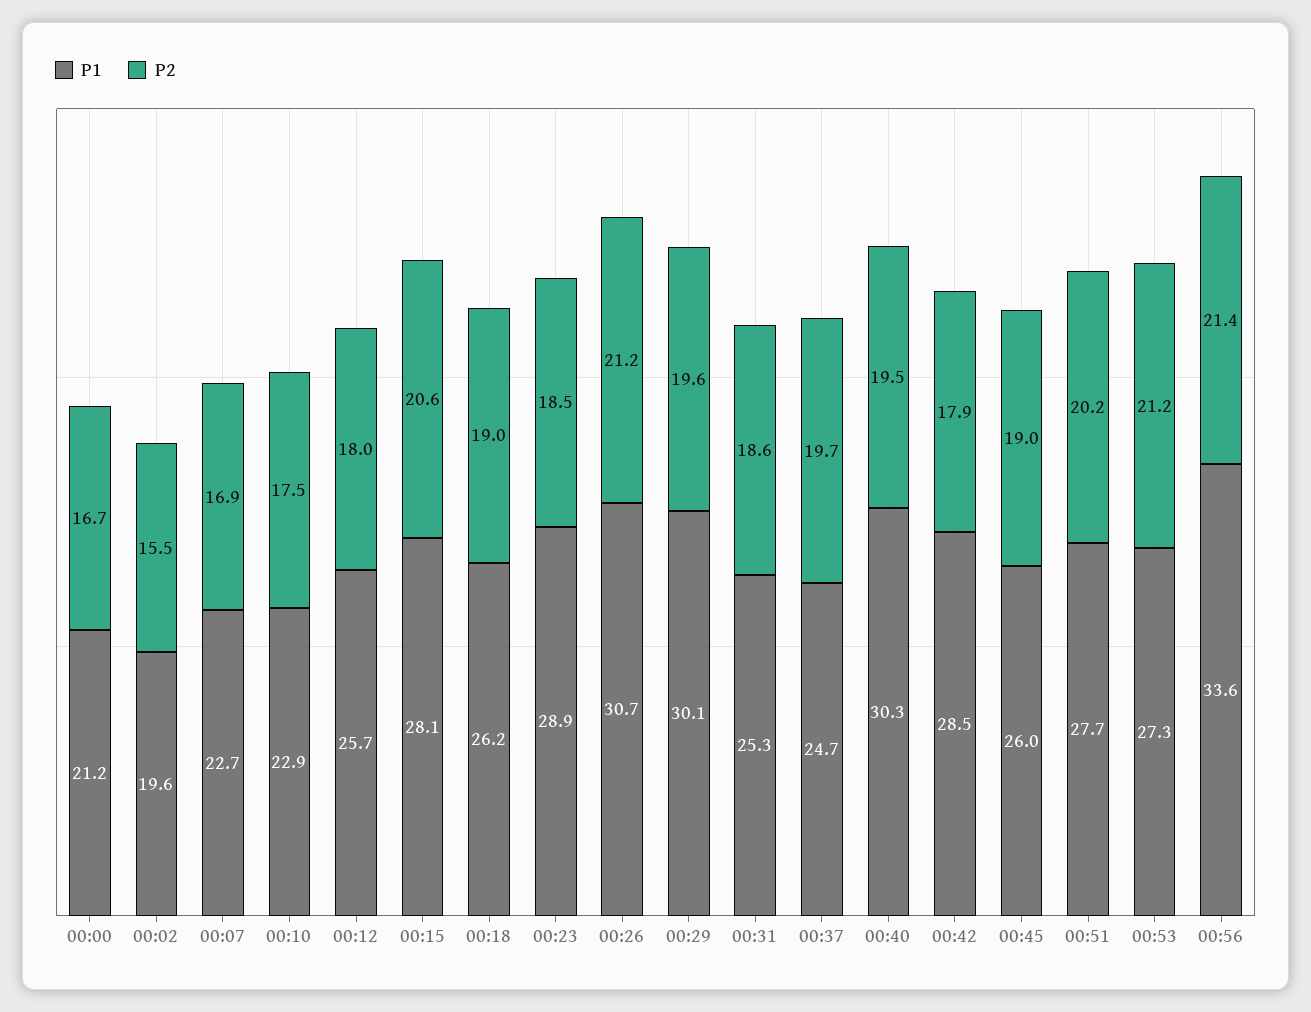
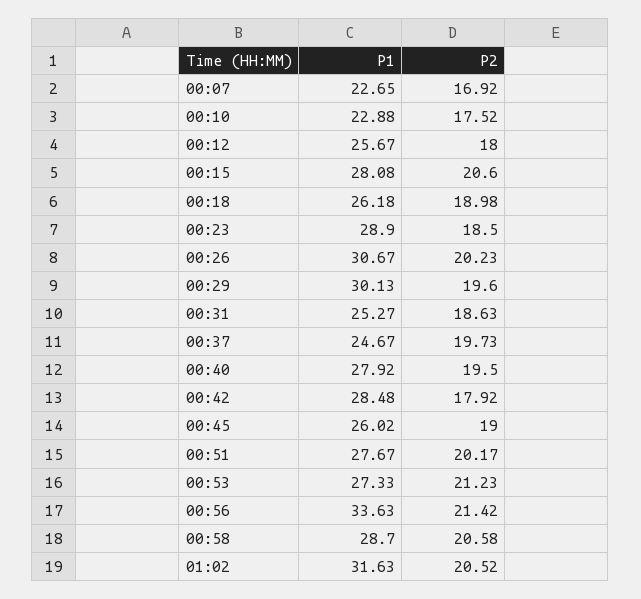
P1, 00:00: 21.2 -> none
P2, 00:00: 16.7 -> none
P1, 00:02: 19.6 -> none
P2, 00:02: 15.5 -> none
P2, 00:26: 21.2 -> 20.23
P1, 00:40: 30.3 -> 27.92
P1, 00:58: none -> 28.7
P2, 00:58: none -> 20.58
P1, 01:02: none -> 31.63
P2, 01:02: none -> 20.52

